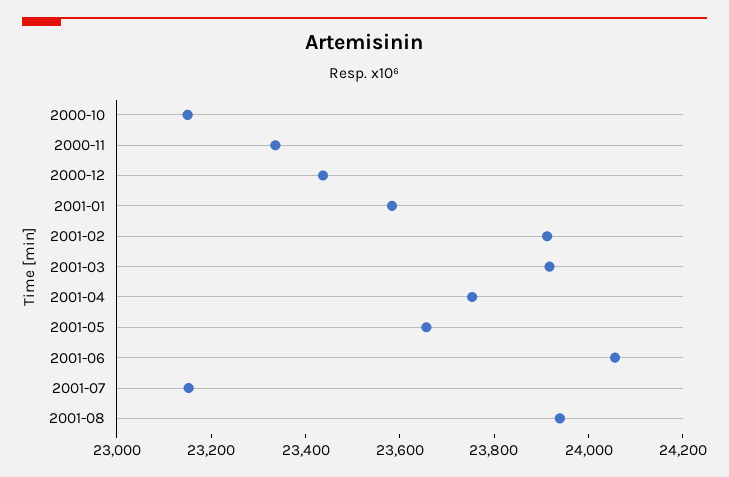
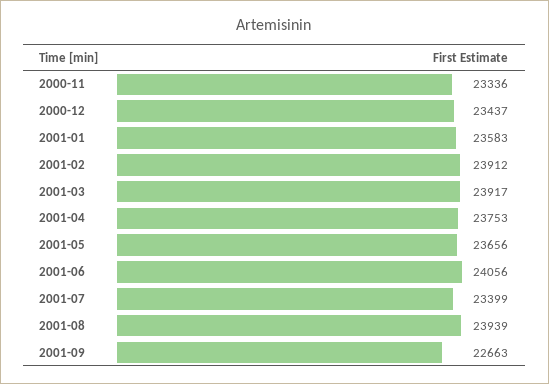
2000-10: 23150 -> none
2001-07: 23150 -> 23399
2001-09: none -> 22663

